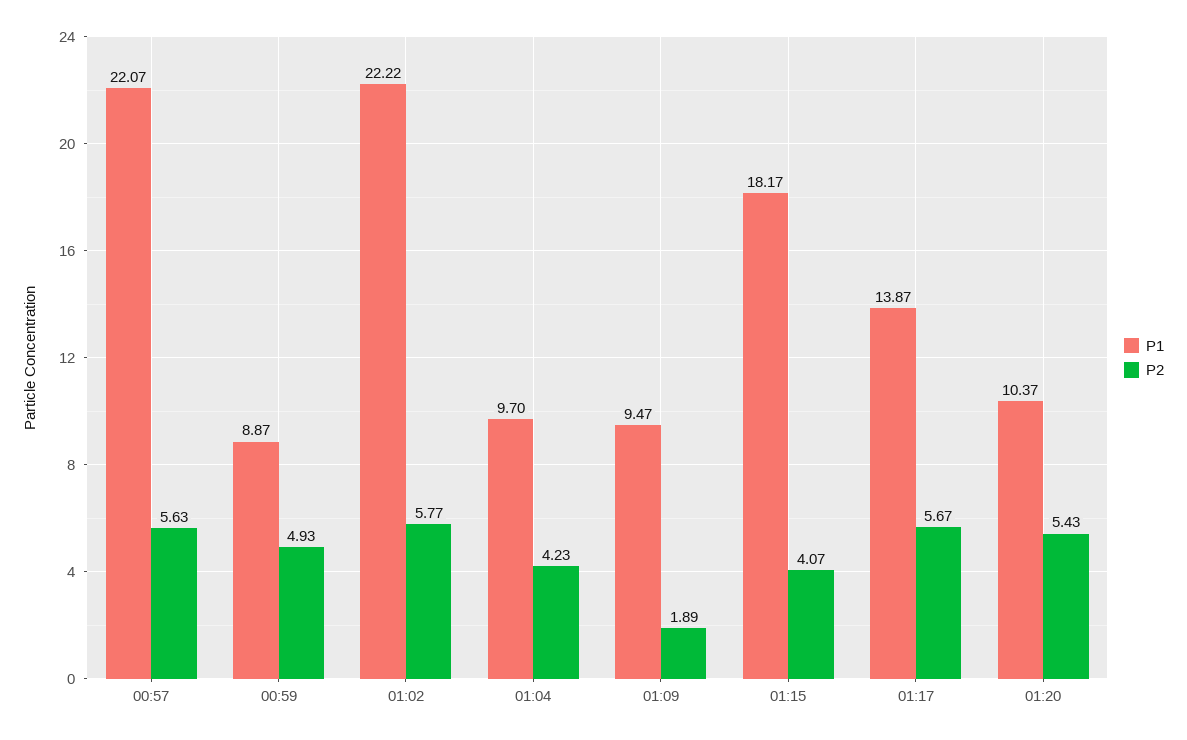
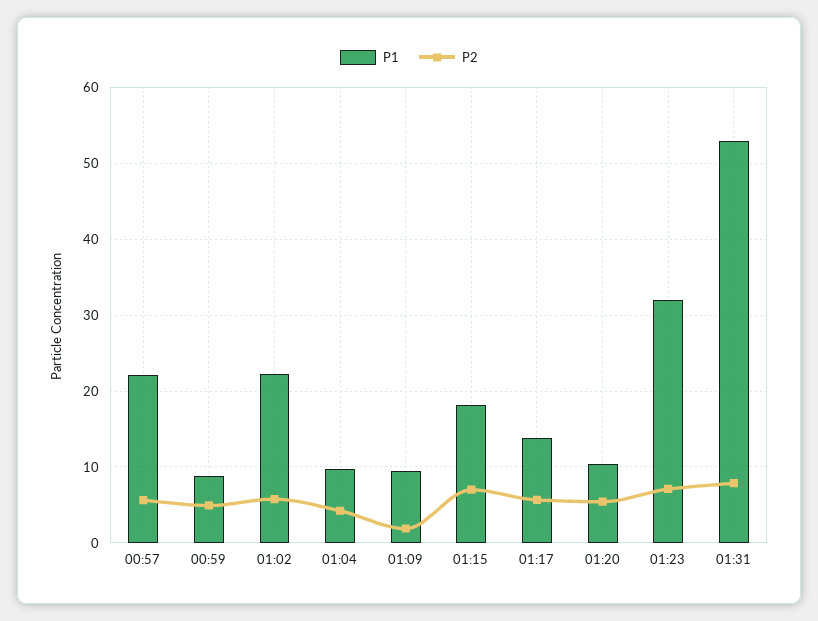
P2, 01:15: 4.07 -> 7
P1, 01:23: none -> 32
P2, 01:23: none -> 7
P1, 01:31: none -> 53
P2, 01:31: none -> 8

